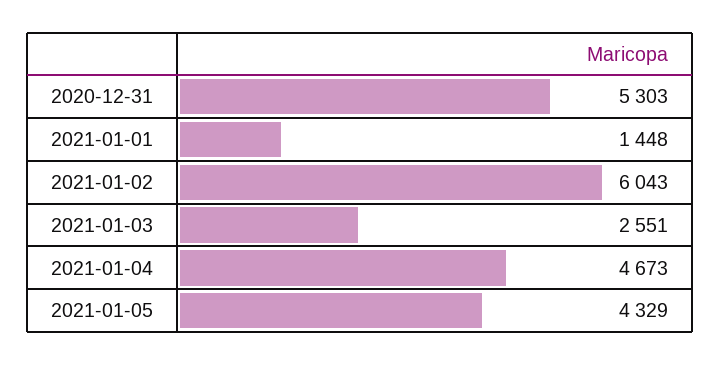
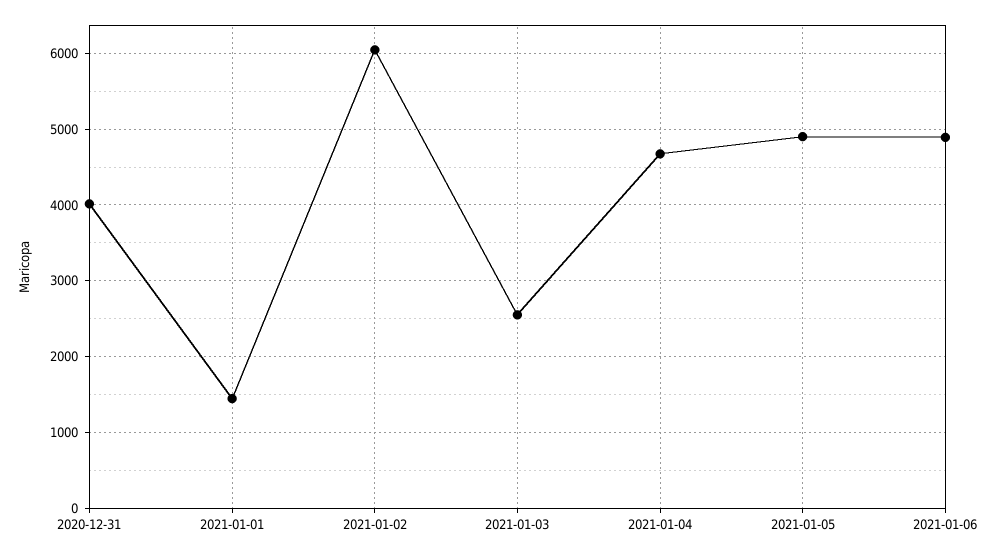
2020-12-31: 5303 -> 4000
2021-01-05: 4329 -> 4900
2021-01-06: none -> 4900

